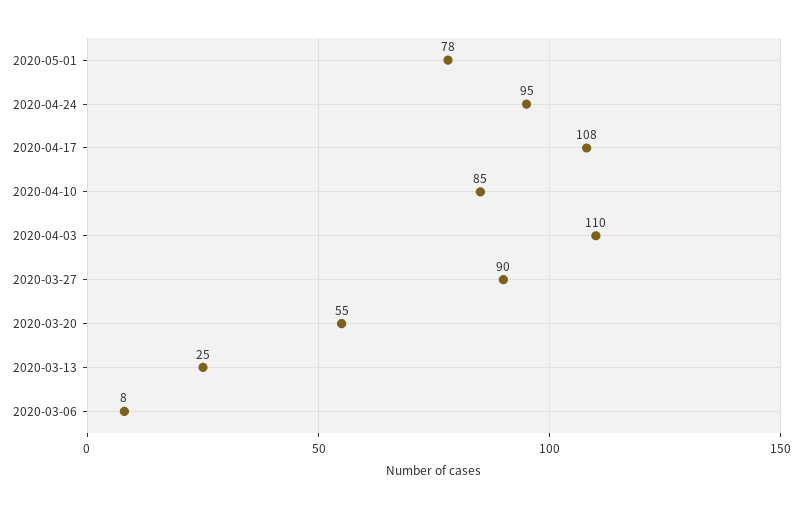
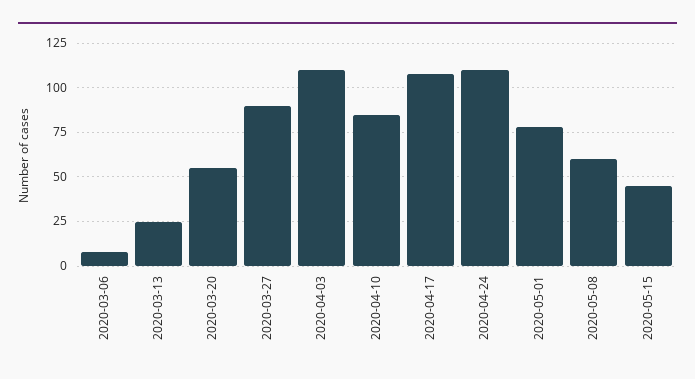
2020-04-24: 95 -> 110
2020-05-08: none -> 60
2020-05-15: none -> 45

